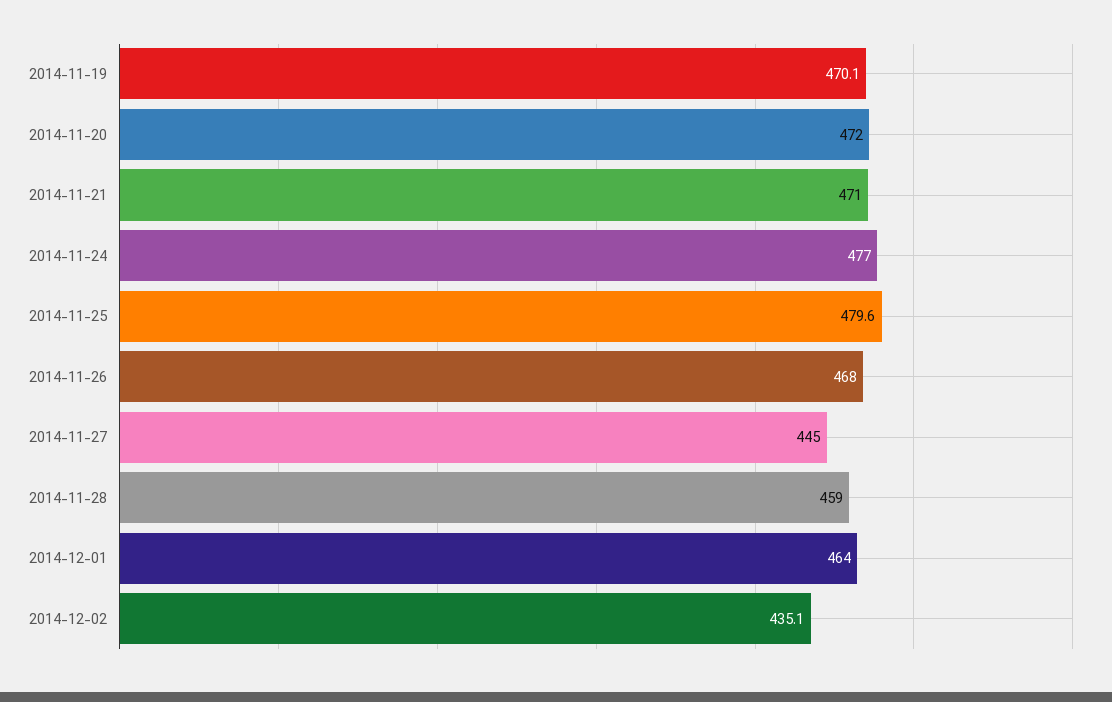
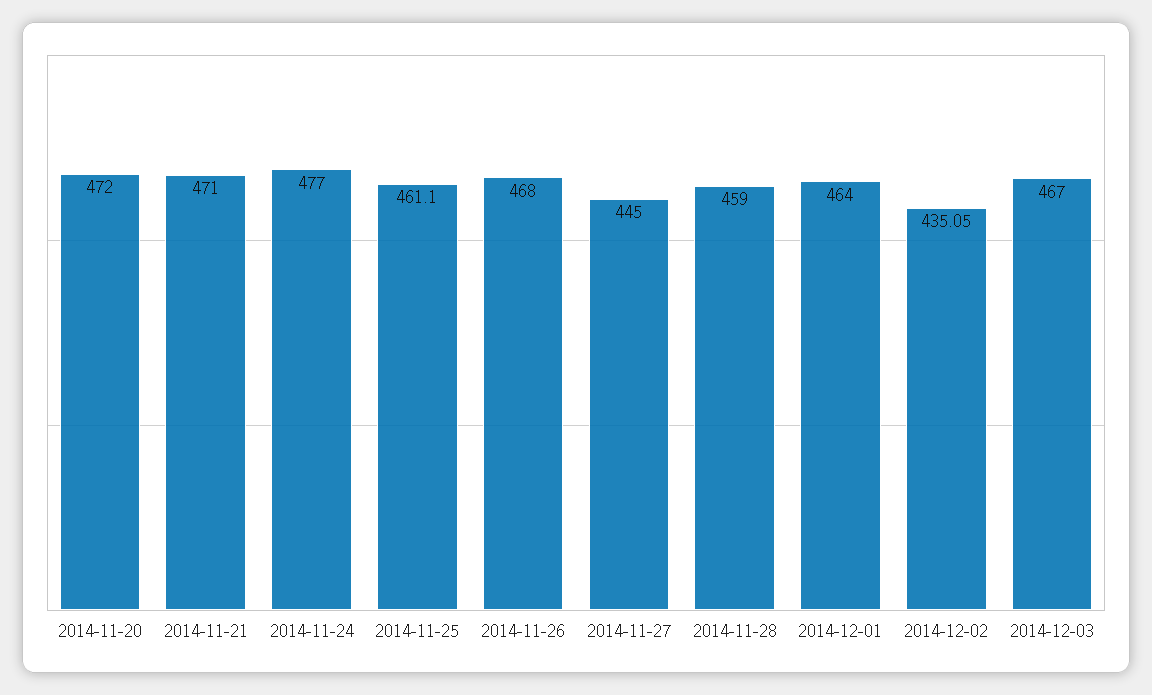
2014-11-19: 470.1 -> none
2014-11-25: 479.6 -> 461.1
2014-12-03: none -> 467

